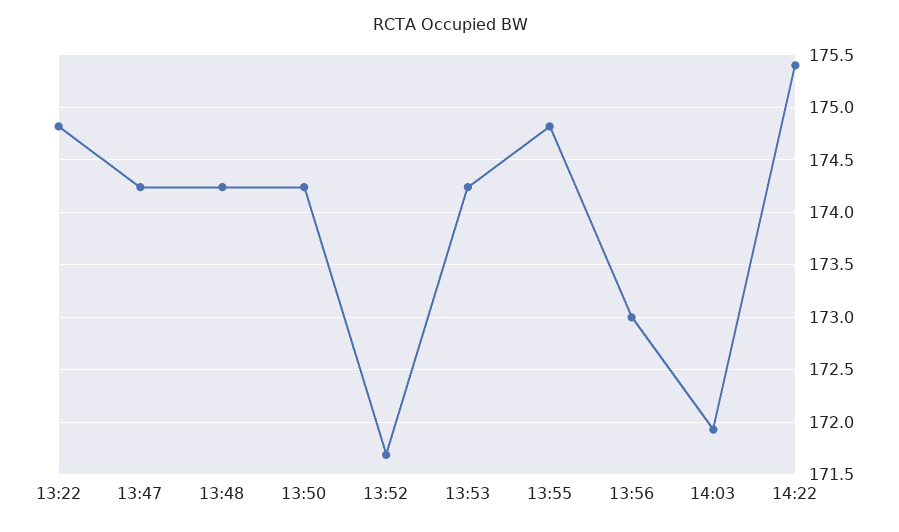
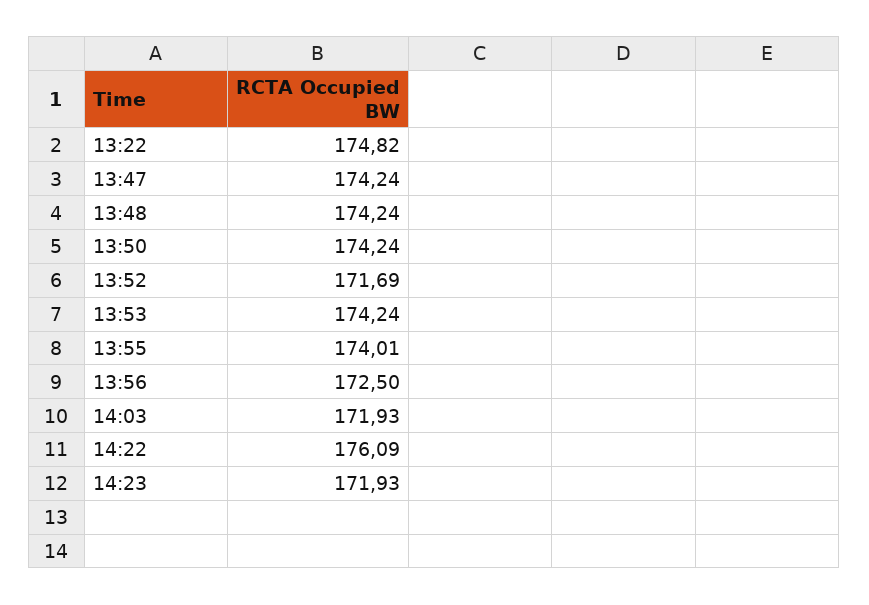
13:55: 174.8 -> 174.01
13:56: 173 -> 172.5
14:22: 175.4 -> 176.09
14:23: none -> 171.93

